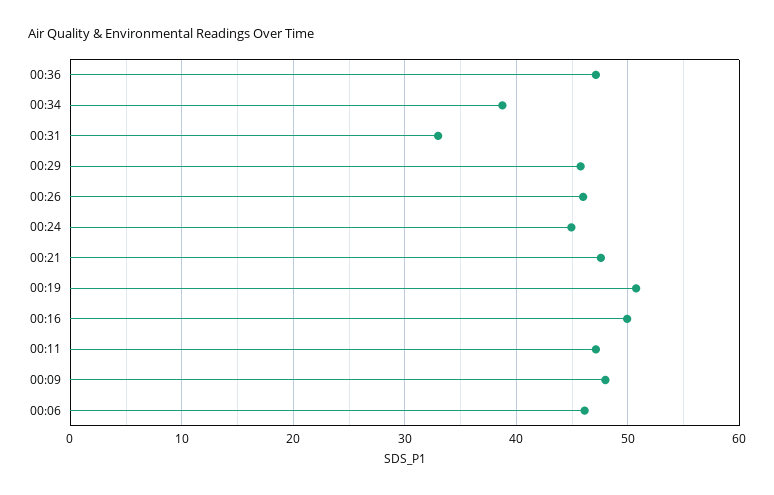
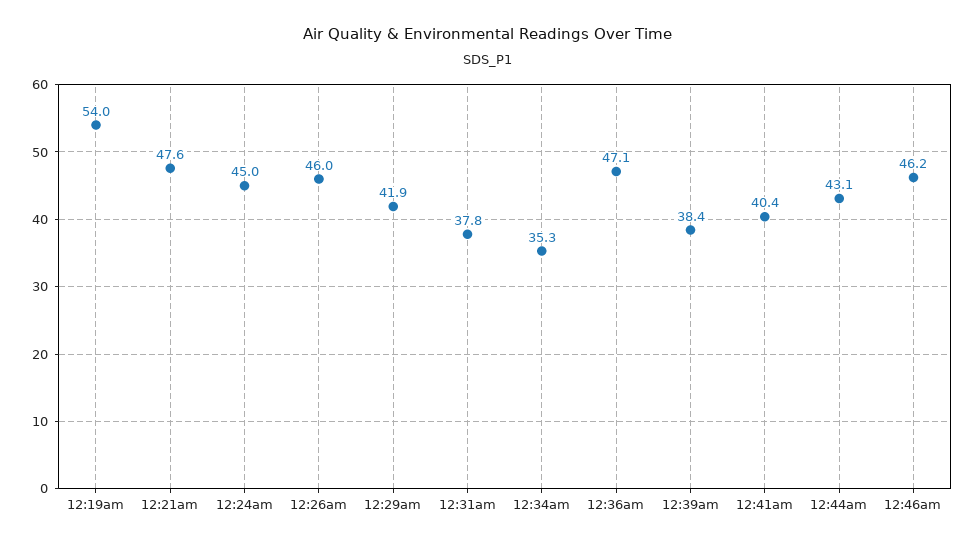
00:34: 39 -> 35.3
00:31: 33 -> 37.8
00:29: 46 -> 41.9
00:19: 51 -> 54
00:16: 50 -> none
00:11: 47 -> none
00:09: 48 -> none
00:06: 46 -> none
12:39am: none -> 38.4
12:41am: none -> 40.4
12:44am: none -> 43.1
12:46am: none -> 46.2

